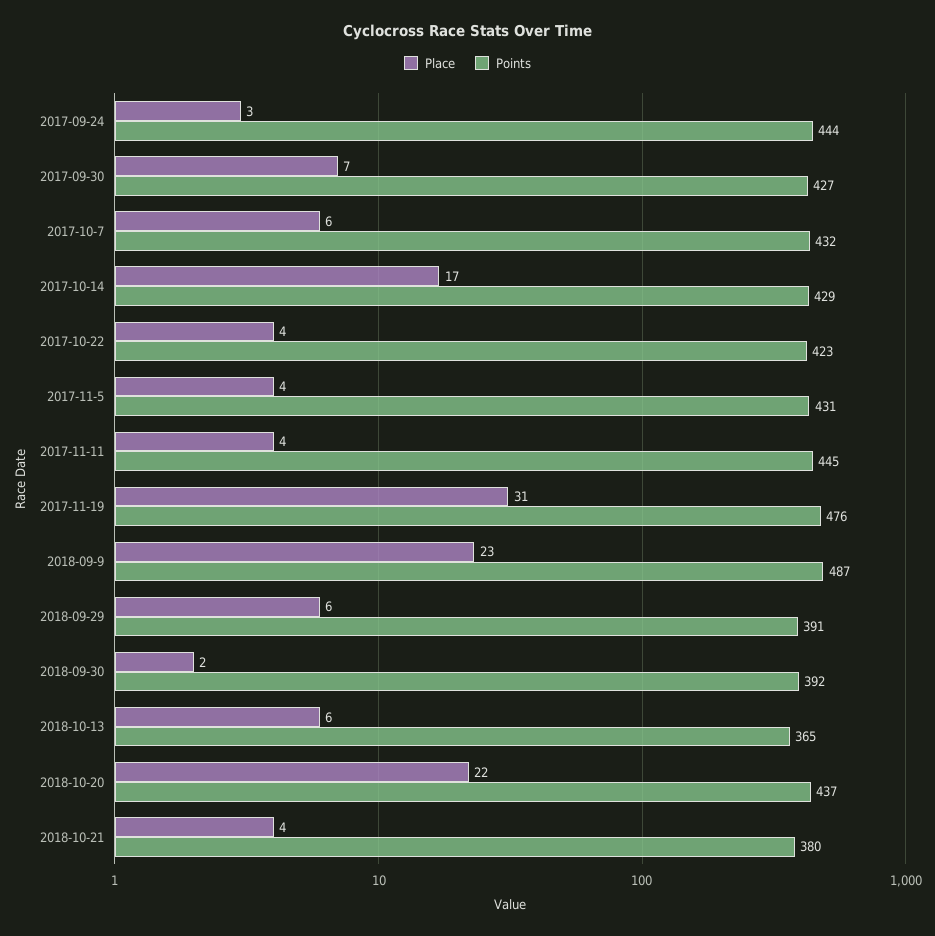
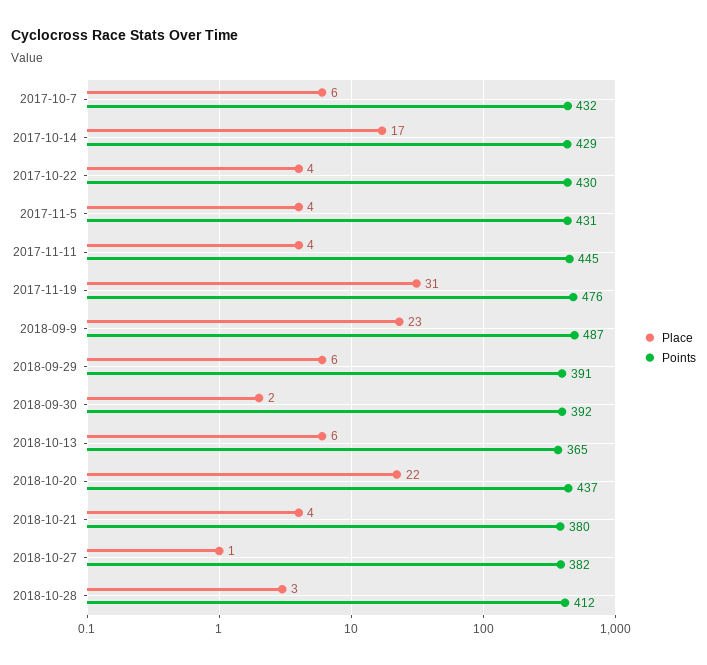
Place, 2017-09-24: 3 -> none
Points, 2017-09-24: 444 -> none
Place, 2017-09-30: 7 -> none
Points, 2017-09-30: 427 -> none
Points, 2017-10-22: 423 -> 430
Place, 2018-10-27: none -> 1
Points, 2018-10-27: none -> 382
Place, 2018-10-28: none -> 3
Points, 2018-10-28: none -> 412

